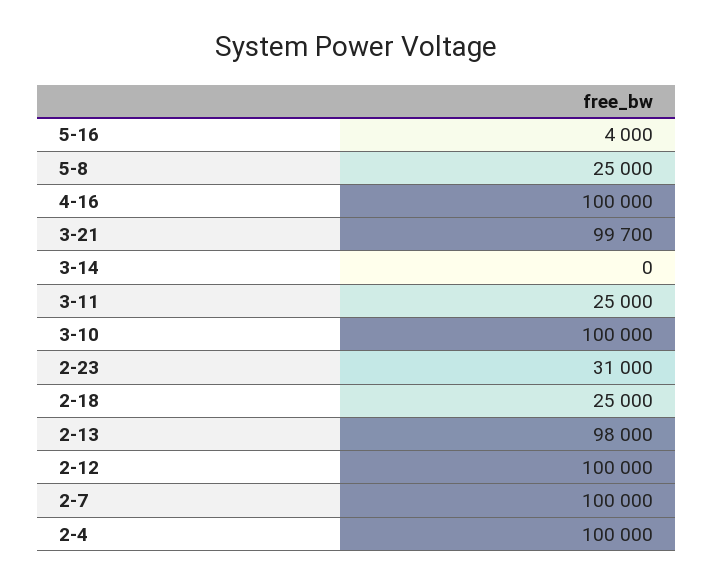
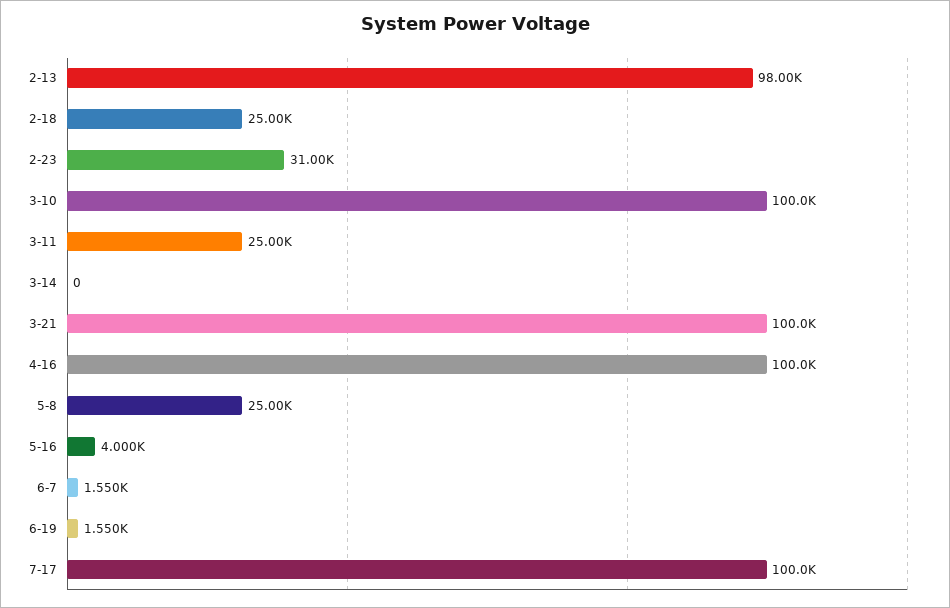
3-21: 99700 -> 100000
2-12: 100000 -> none
2-7: 100000 -> none
2-4: 100000 -> none
6-7: none -> 1550
6-19: none -> 1550
7-17: none -> 100000

